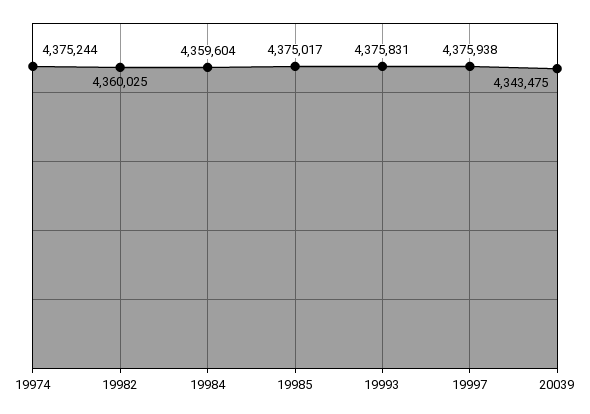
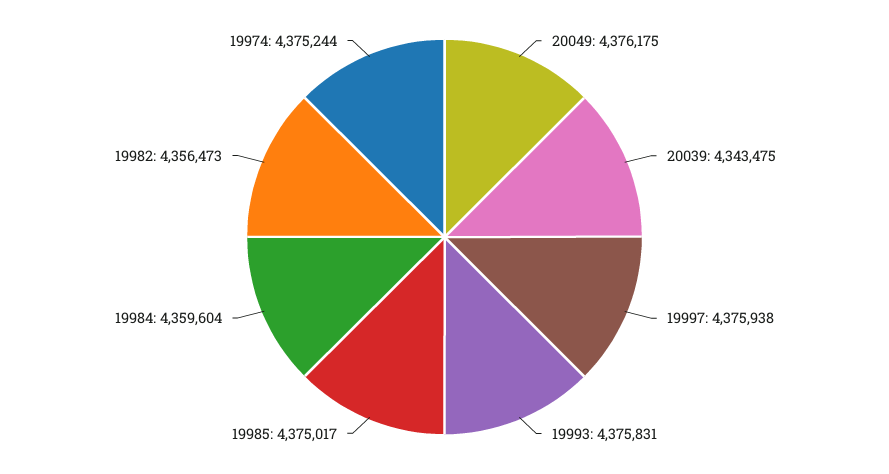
19982: 4360025 -> 4356473
20049: none -> 4376175

